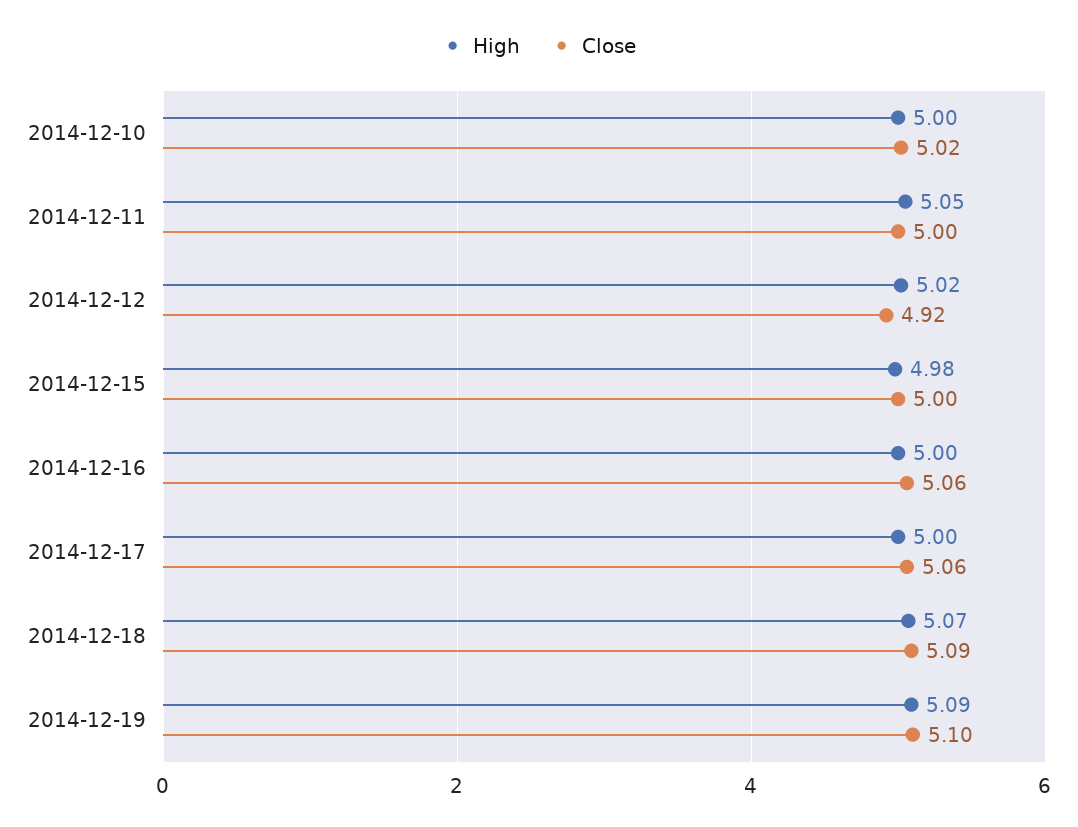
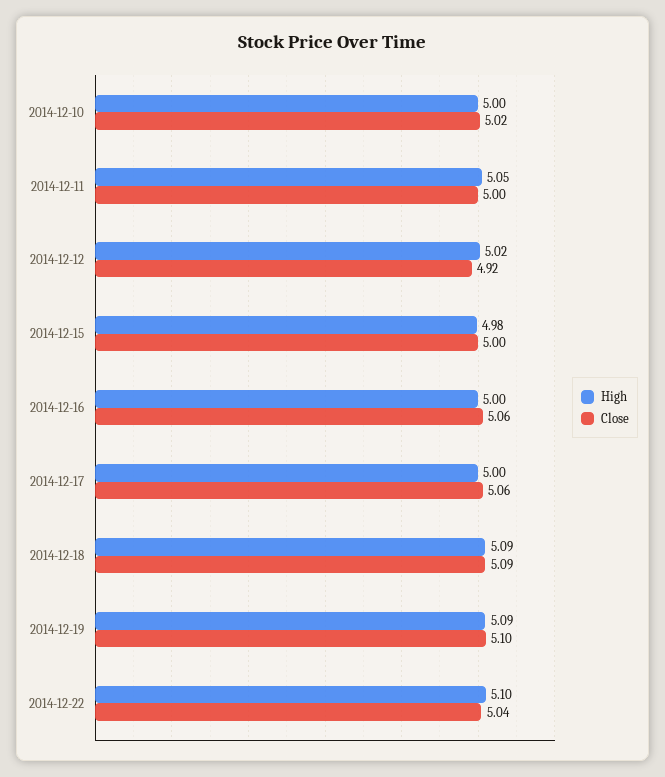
High, 2014-12-18: 5.07 -> 5.09
High, 2014-12-22: none -> 5.1
Close, 2014-12-22: none -> 5.04

